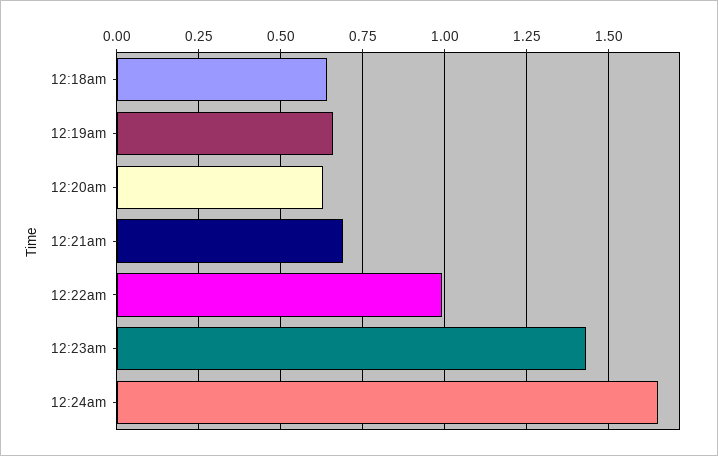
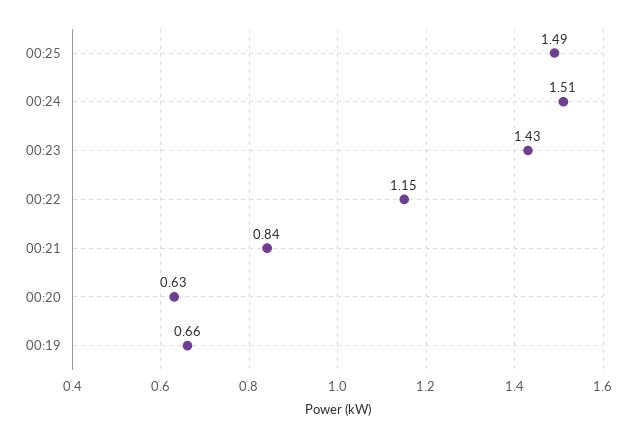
12:18am: 0.65 -> none
12:21am: 0.7 -> 0.84
12:22am: 1 -> 1.15
12:24am: 1.65 -> 1.51
00:25: none -> 1.49

